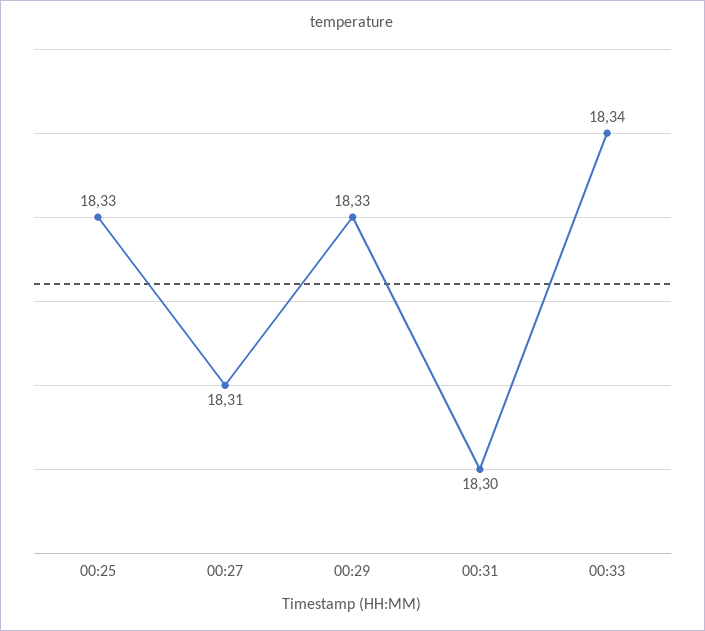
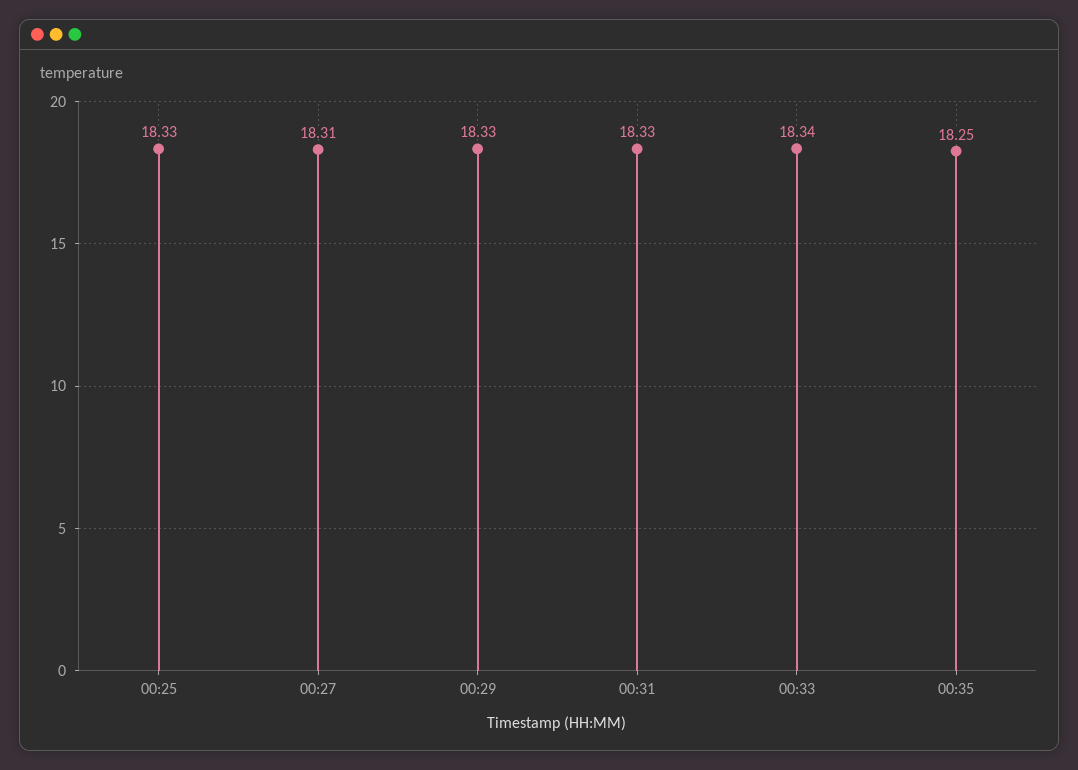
00:31: 18.3 -> 18.33
00:35: none -> 18.25

